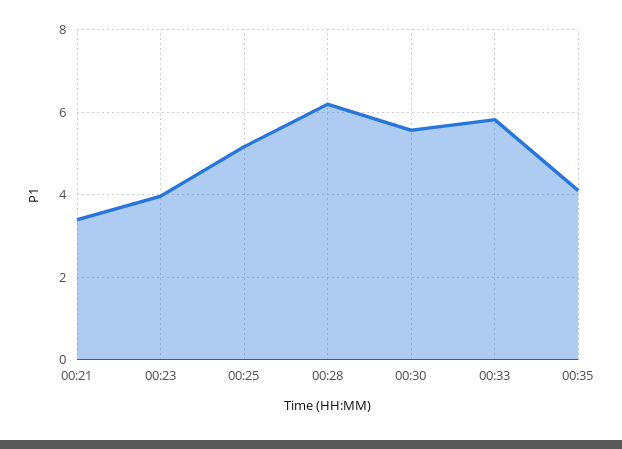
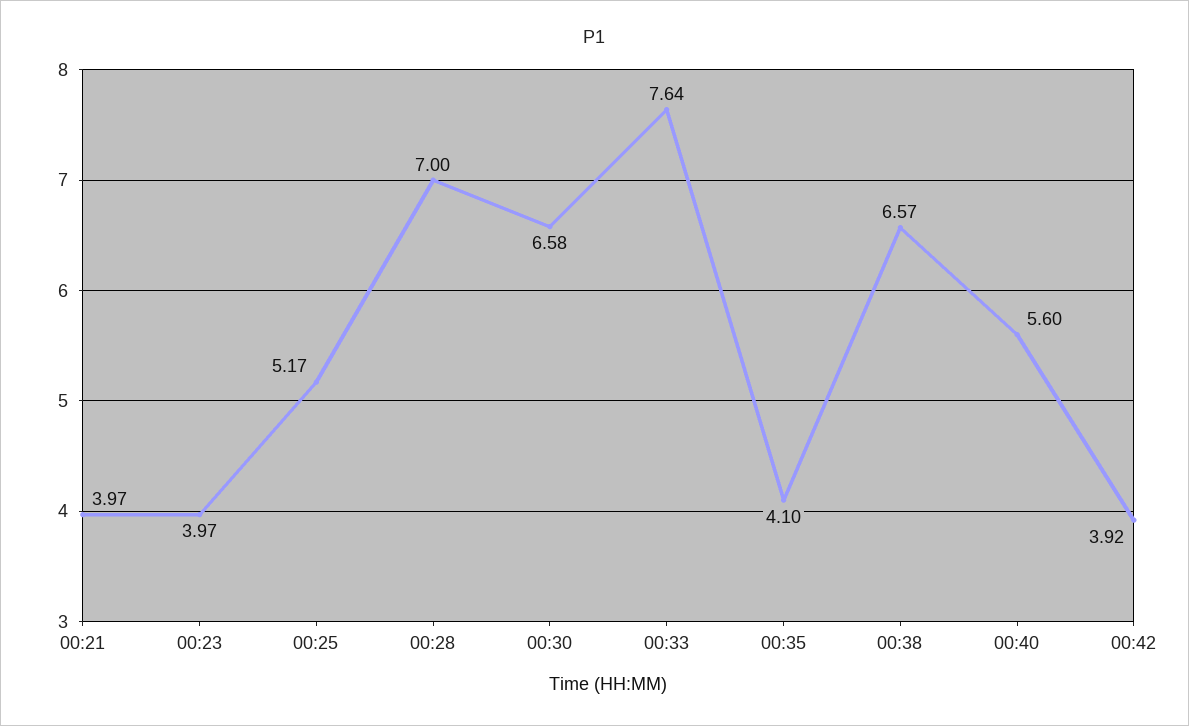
00:21: 3.4 -> 3.97
00:28: 6.2 -> 7
00:30: 5.6 -> 6.58
00:33: 5.8 -> 7.64
00:38: none -> 6.57
00:40: none -> 5.6
00:42: none -> 3.92

